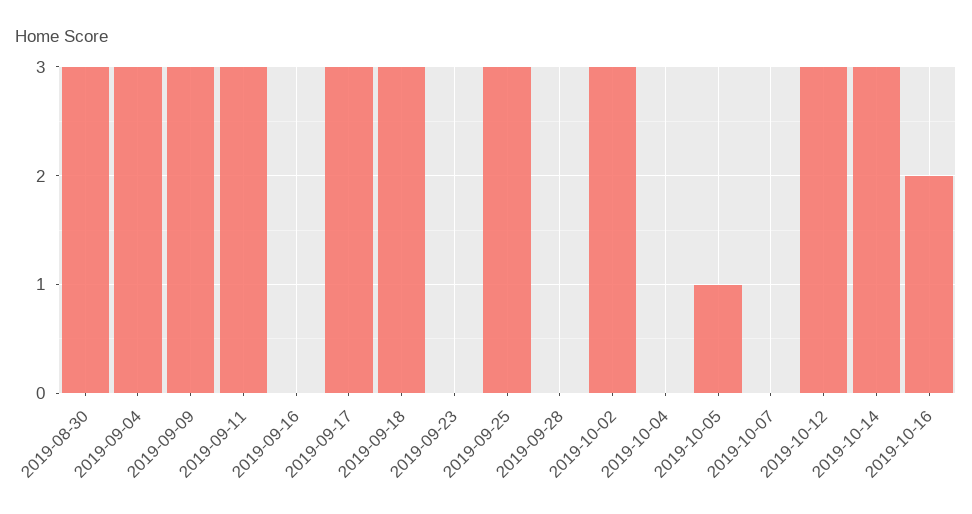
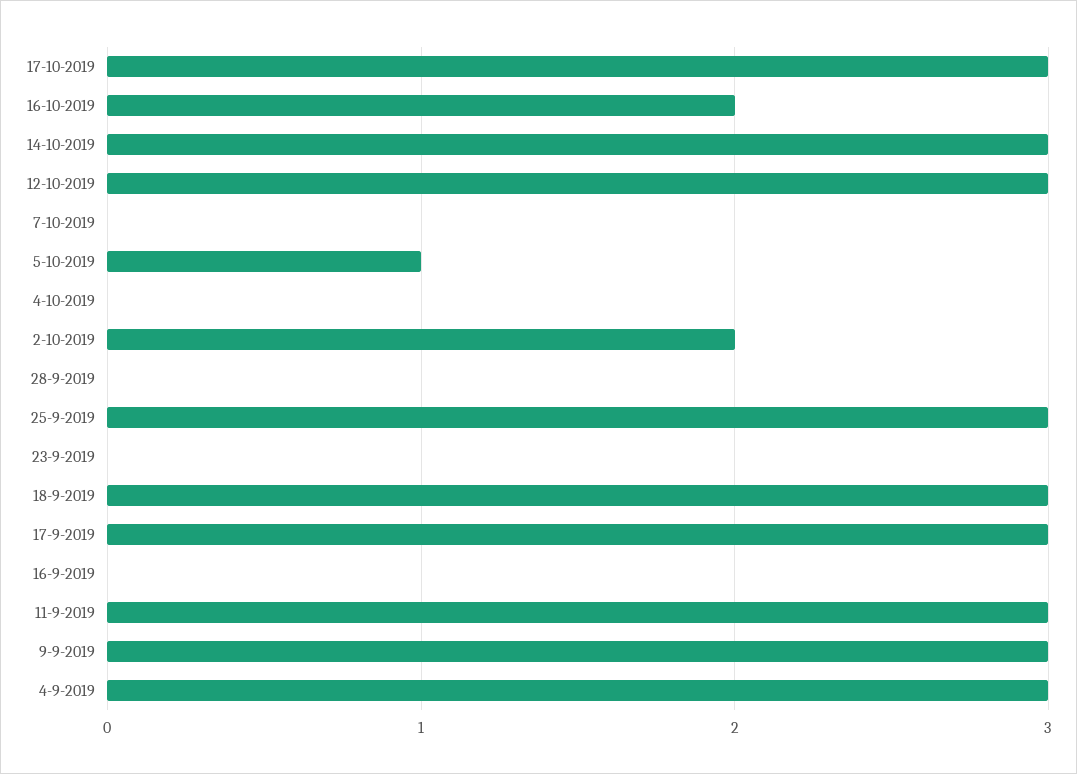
2019-08-30: 3 -> none
2019-10-02: 3 -> 2
17-10-2019: none -> 3

